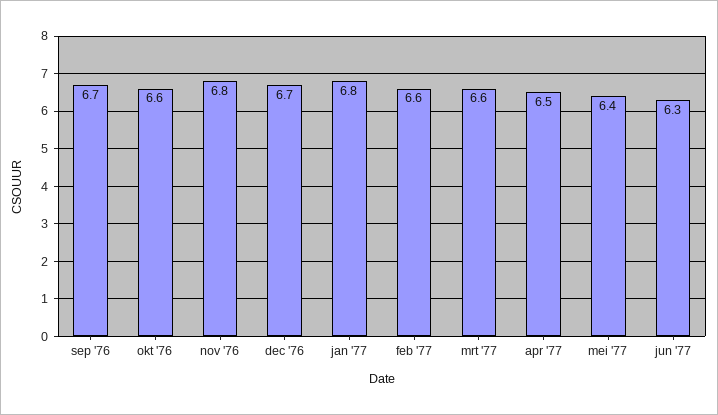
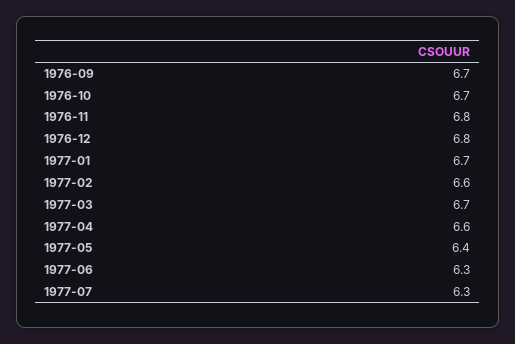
okt '76: 6.6 -> 6.7
dec '76: 6.7 -> 6.8
jan '77: 6.8 -> 6.7
mrt '77: 6.6 -> 6.7
apr '77: 6.5 -> 6.6
1977-07: none -> 6.3

